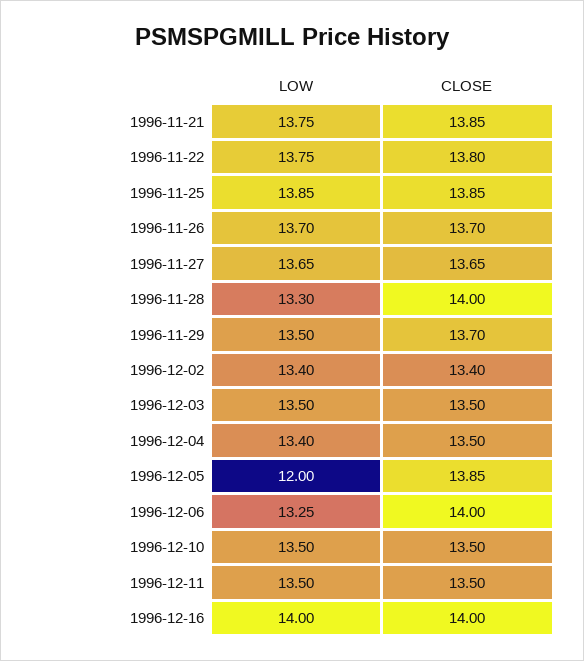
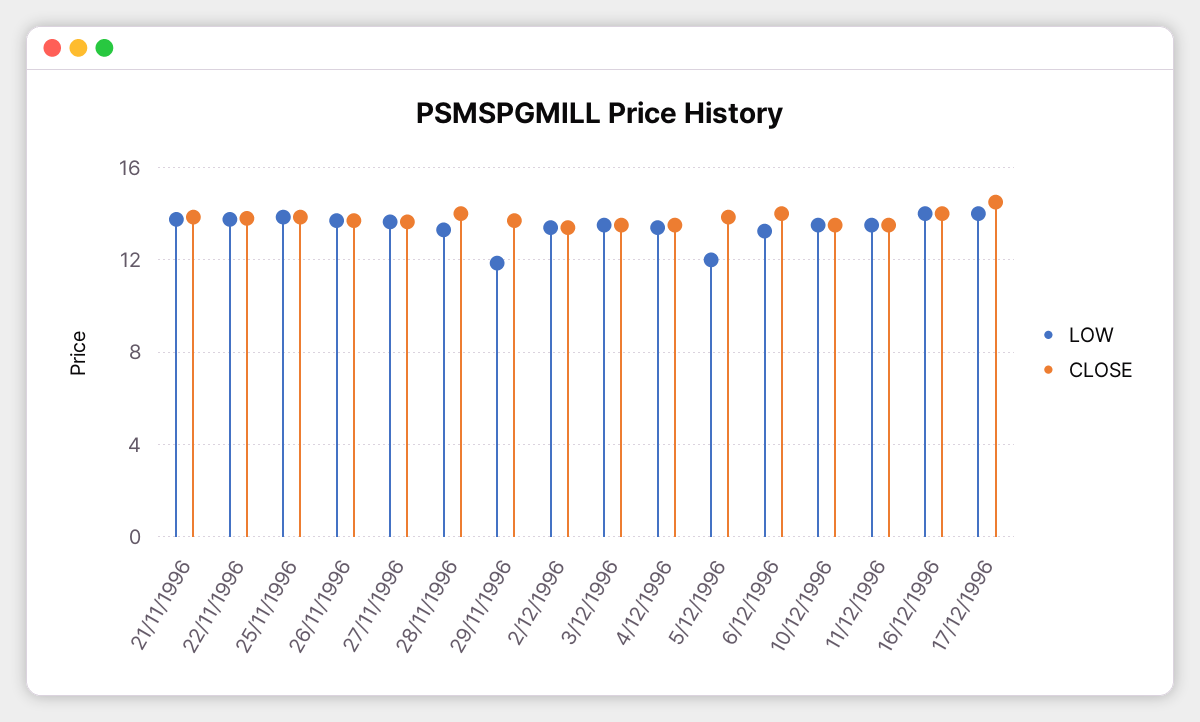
LOW, 1996-11-29: 13.5 -> 12
LOW, 17/12/1996: none -> 14
CLOSE, 17/12/1996: none -> 14.5

